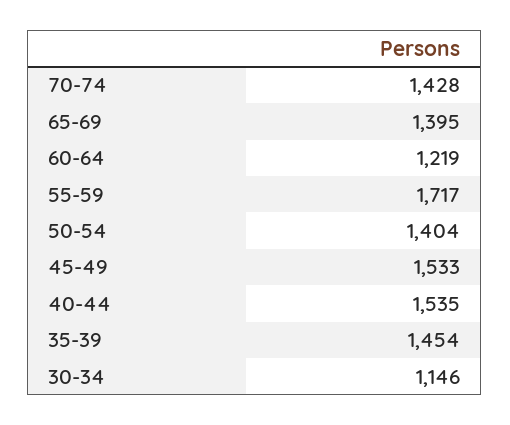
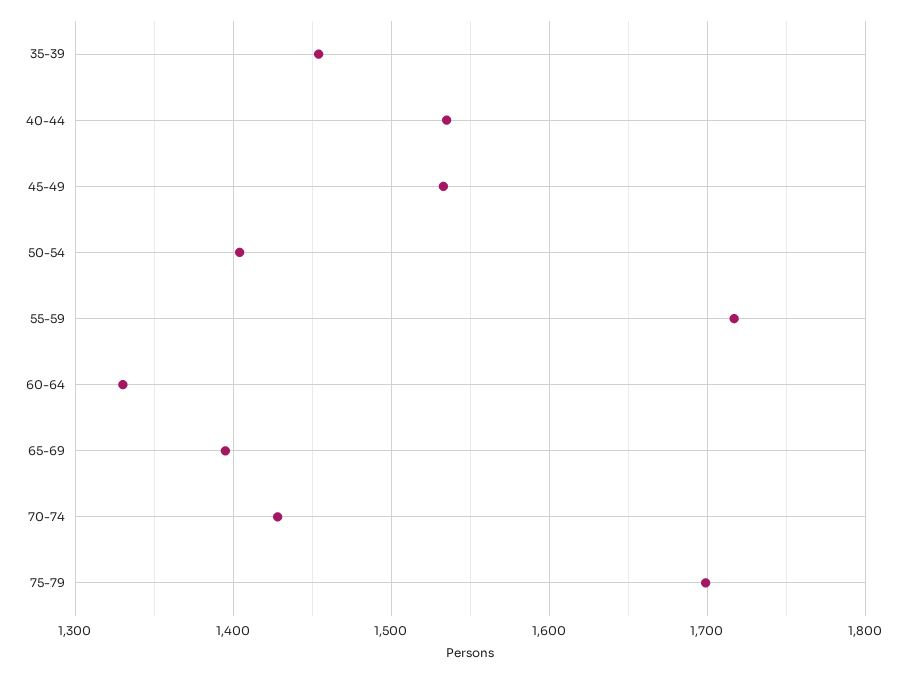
60-64: 1219 -> 1330
30-34: 1146 -> none
75-79: none -> 1700

